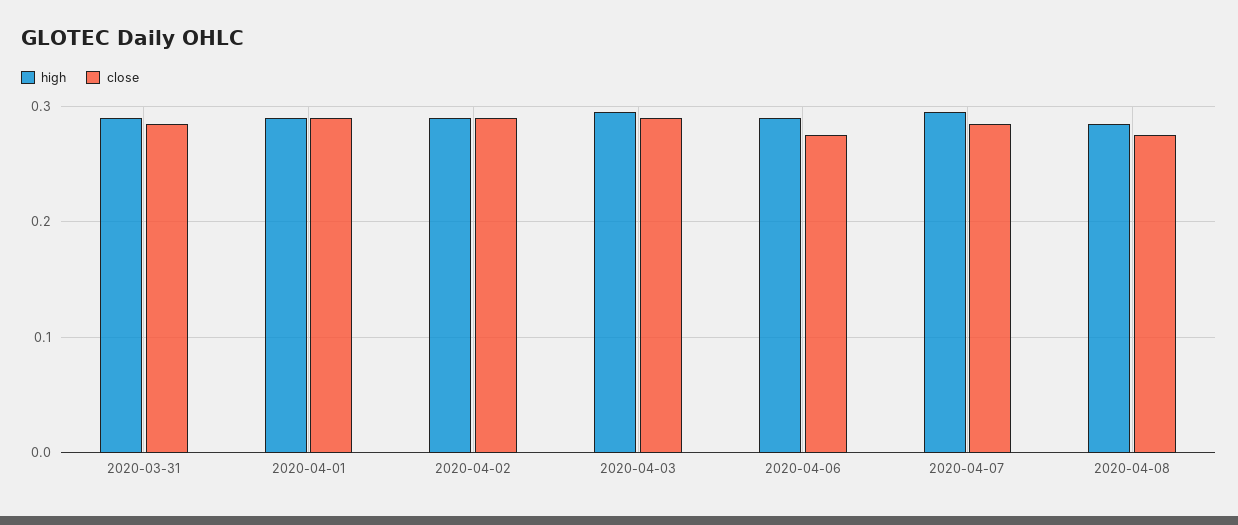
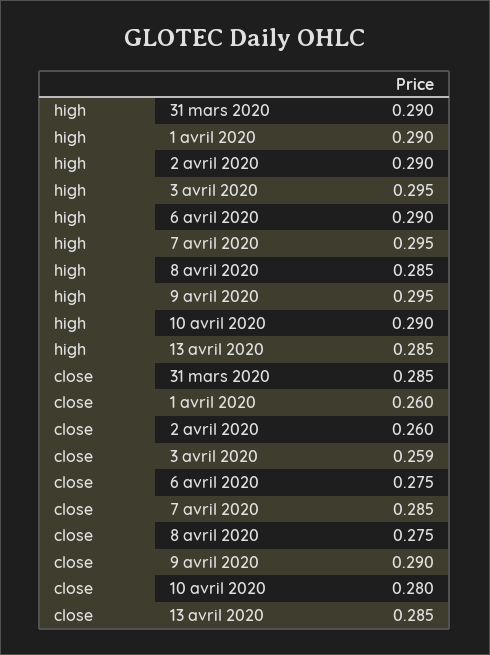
close, 2020-04-01: 0.29 -> 0.26
close, 2020-04-02: 0.29 -> 0.26
close, 2020-04-03: 0.29 -> 0.259
high, 9 avril 2020: none -> 0.295
high, 10 avril 2020: none -> 0.29
high, 13 avril 2020: none -> 0.285
close, 9 avril 2020: none -> 0.29
close, 10 avril 2020: none -> 0.28
close, 13 avril 2020: none -> 0.285

